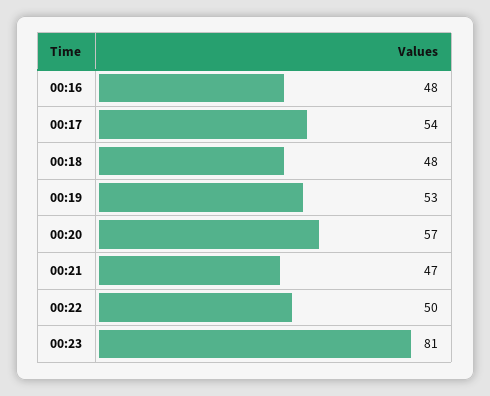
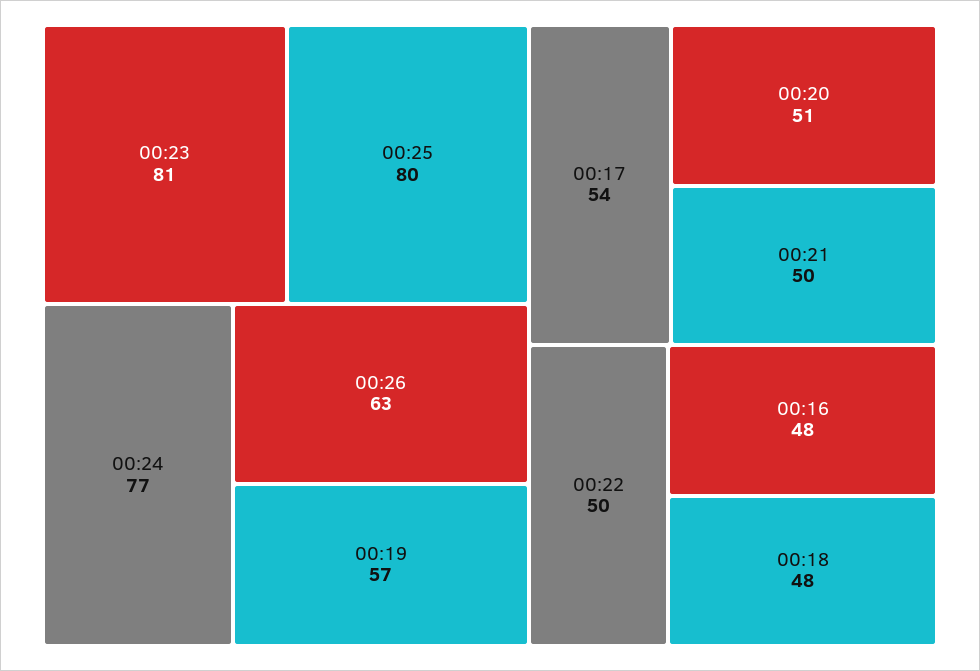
00:19: 53 -> 57
00:20: 57 -> 51
00:21: 47 -> 50
00:25: none -> 80
00:24: none -> 77
00:26: none -> 63

